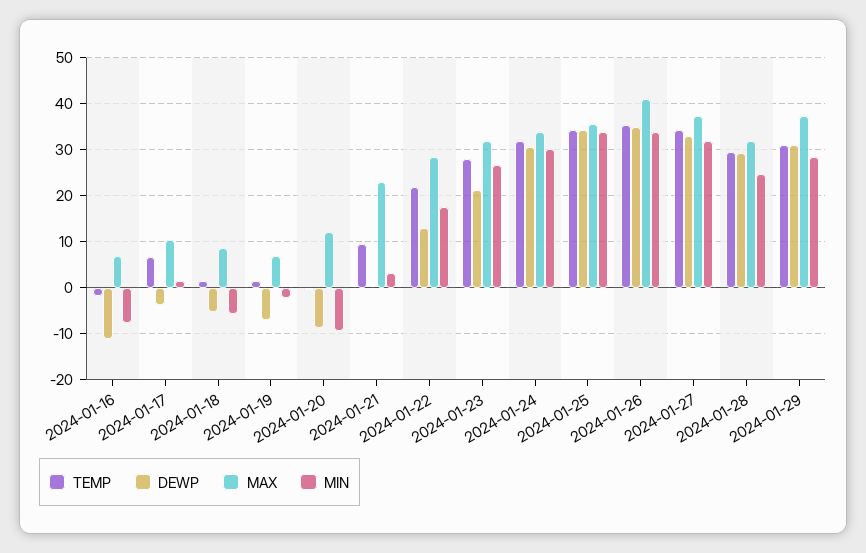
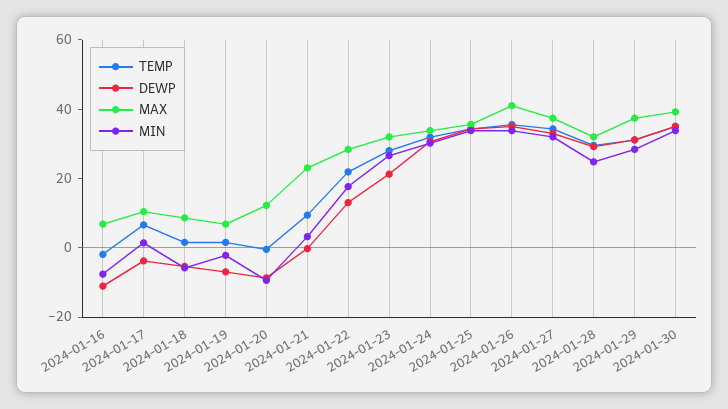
TEMP, 2024-01-30: none -> 35
DEWP, 2024-01-30: none -> 35
MAX, 2024-01-30: none -> 40
MIN, 2024-01-30: none -> 35

